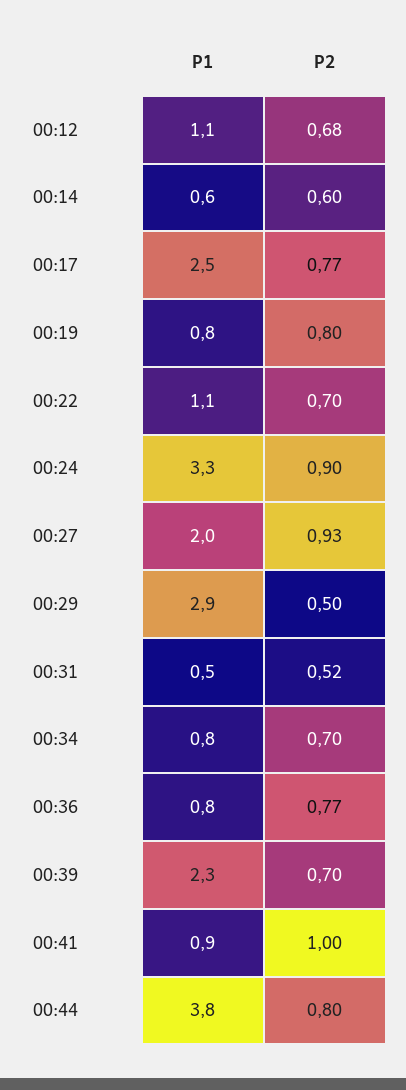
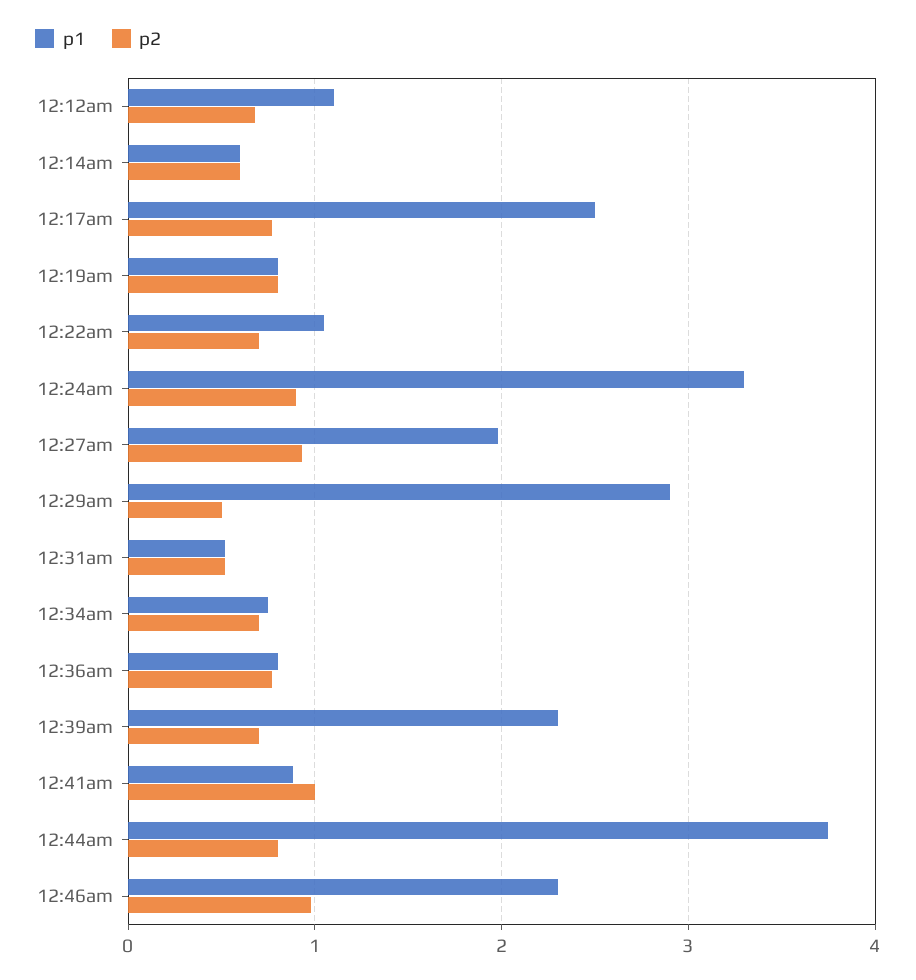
P1, 12:46am: none -> 2.3
P2, 12:46am: none -> 1

